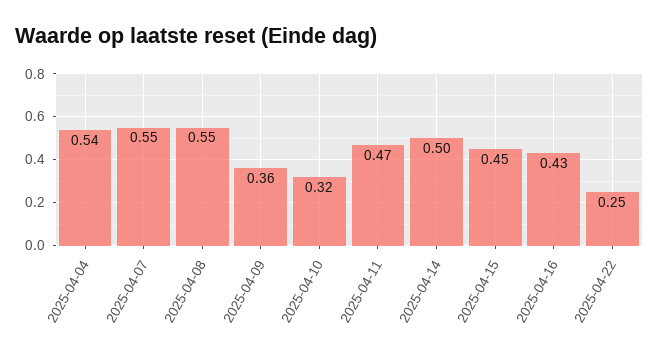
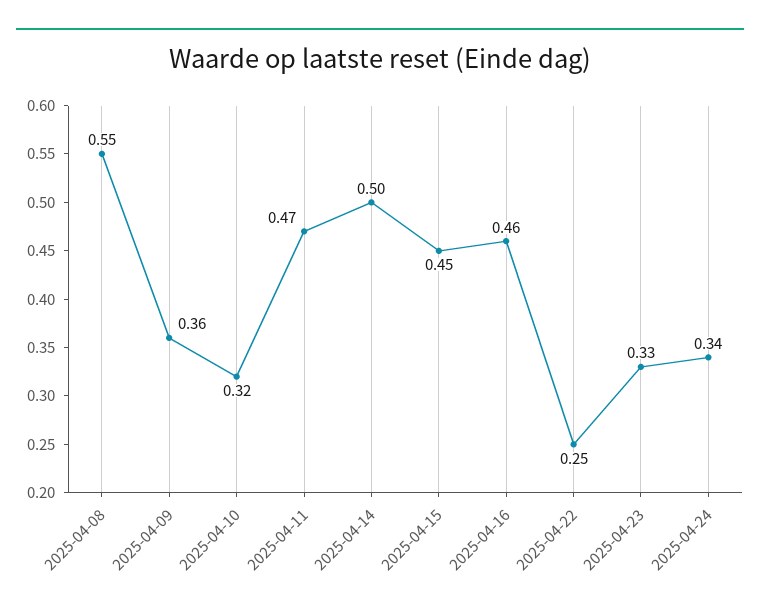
2025-04-04: 0.54 -> none
2025-04-07: 0.55 -> none
2025-04-16: 0.43 -> 0.46
2025-04-23: none -> 0.33
2025-04-24: none -> 0.34

